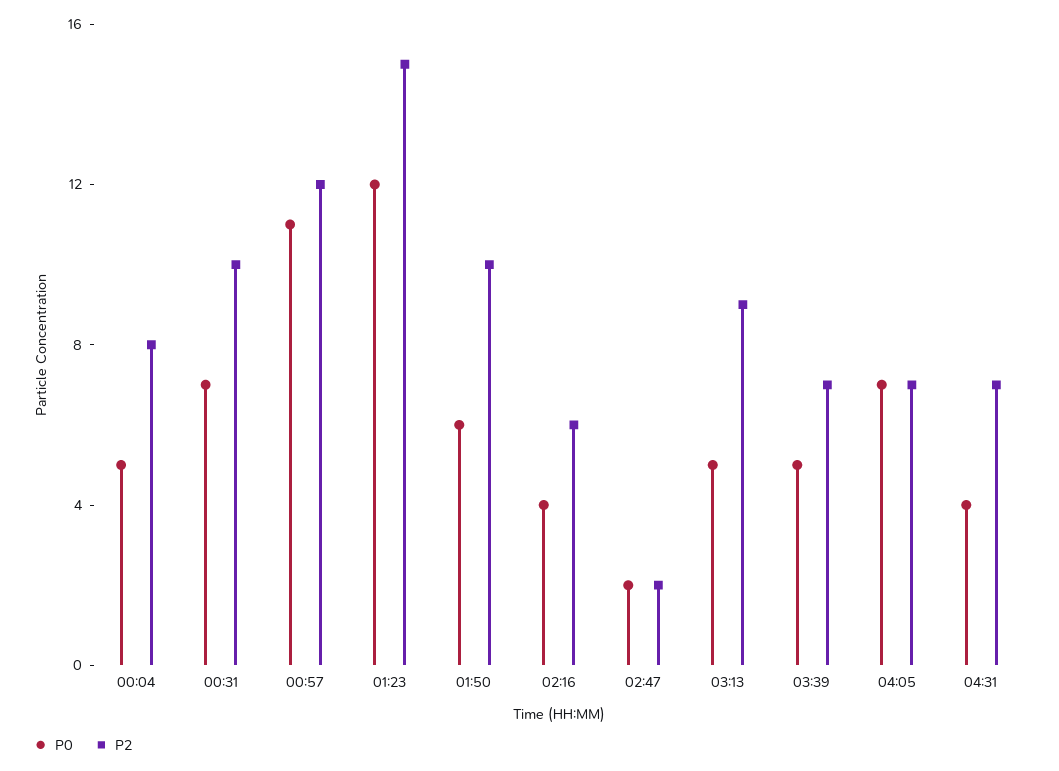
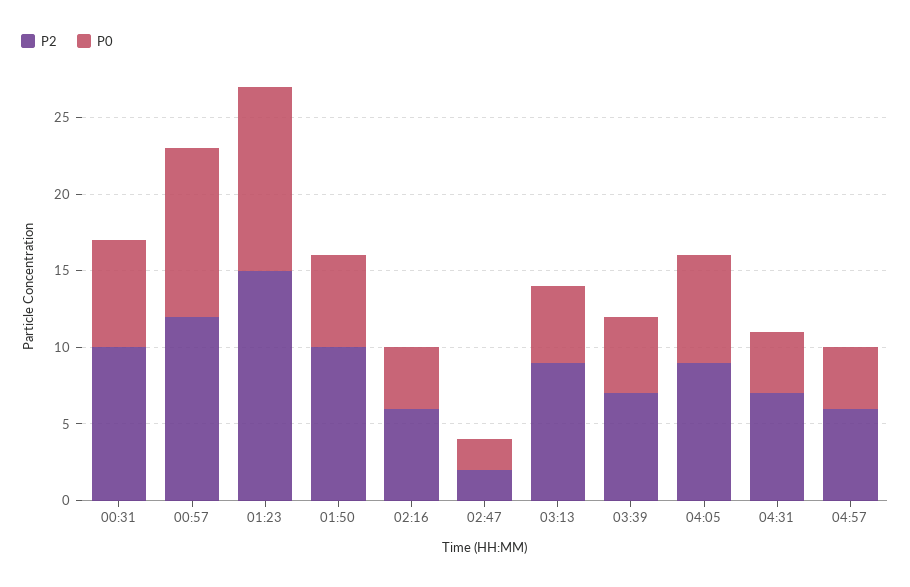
P0, 00:04: 5 -> none
P2, 00:04: 8 -> none
P2, 04:05: 7 -> 9
P2, 04:57: none -> 6
P0, 04:57: none -> 4

